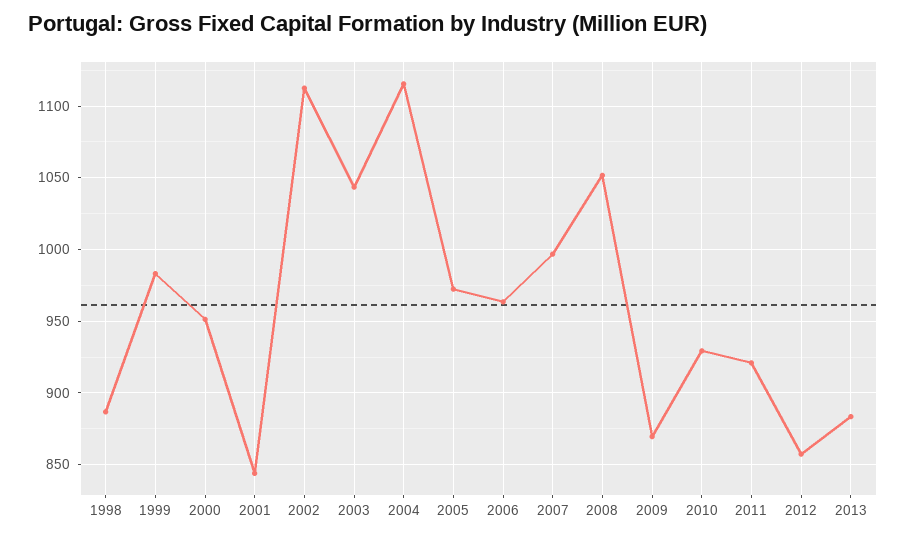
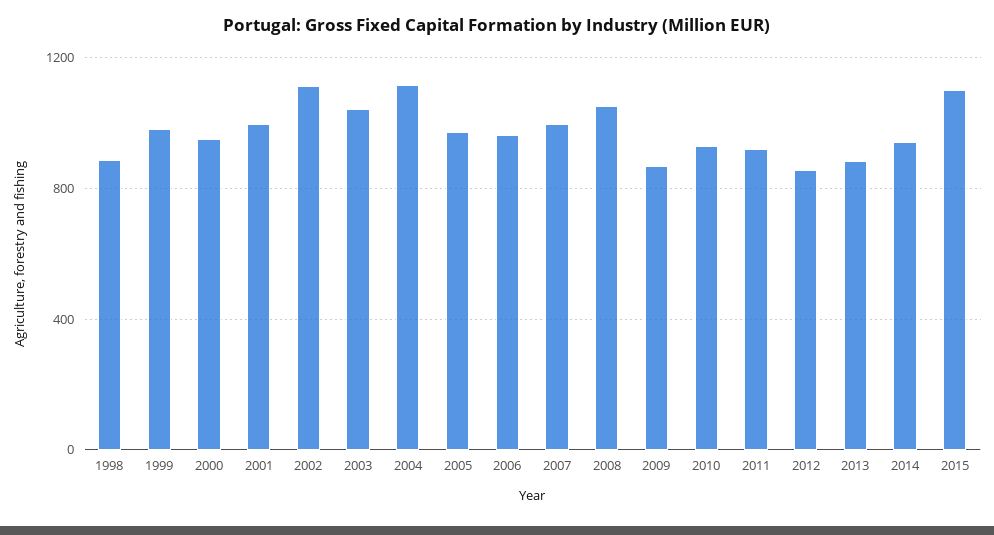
2001: 845 -> 1000
2014: none -> 950
2015: none -> 1100

